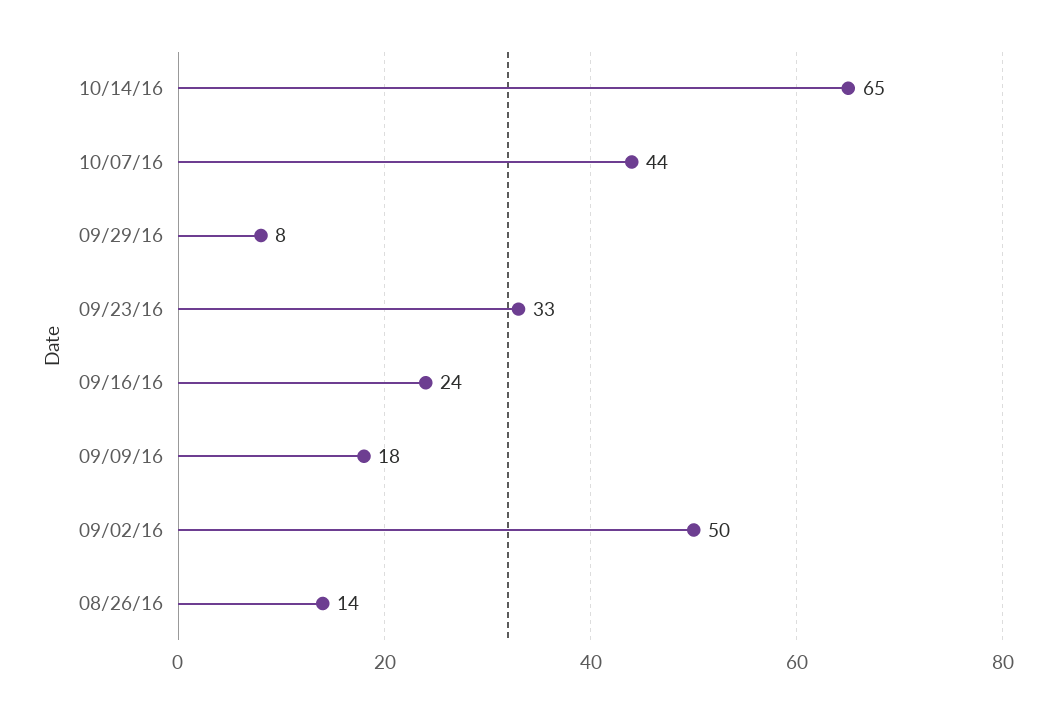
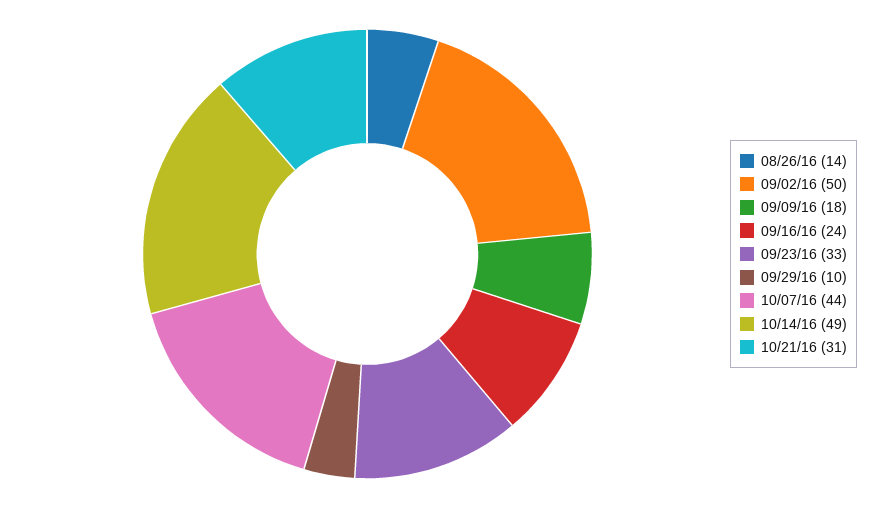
10/14/16: 65 -> 49
09/29/16: 8 -> 10
10/21/16: none -> 31

